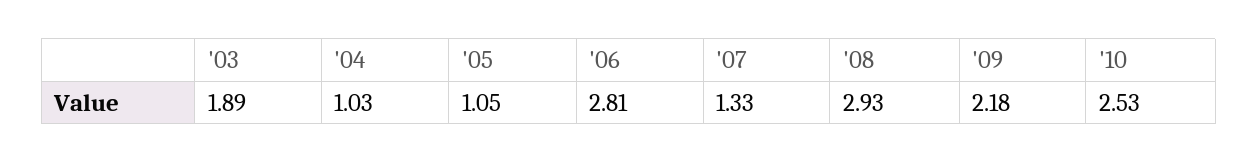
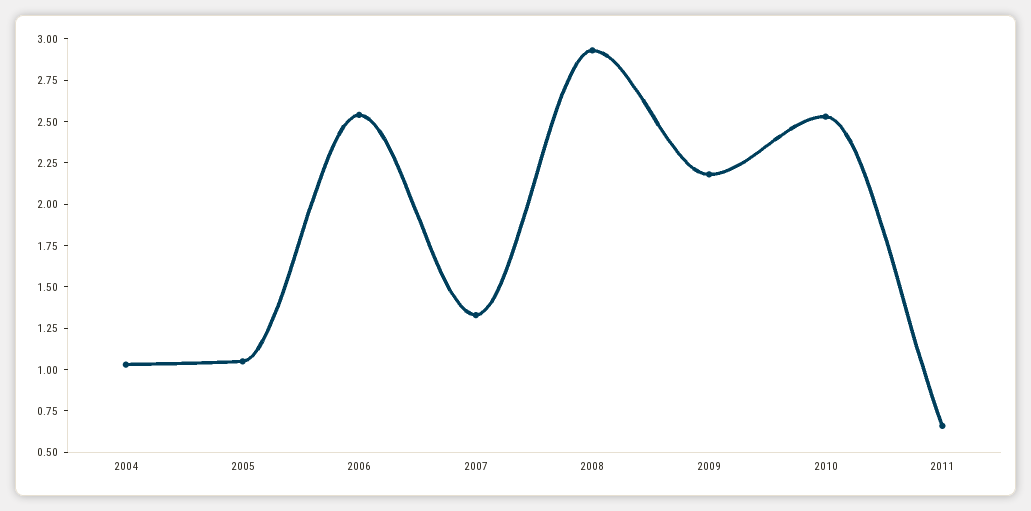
'03: 1.89 -> none
'06: 2.81 -> 2.55
2011: none -> 0.65

